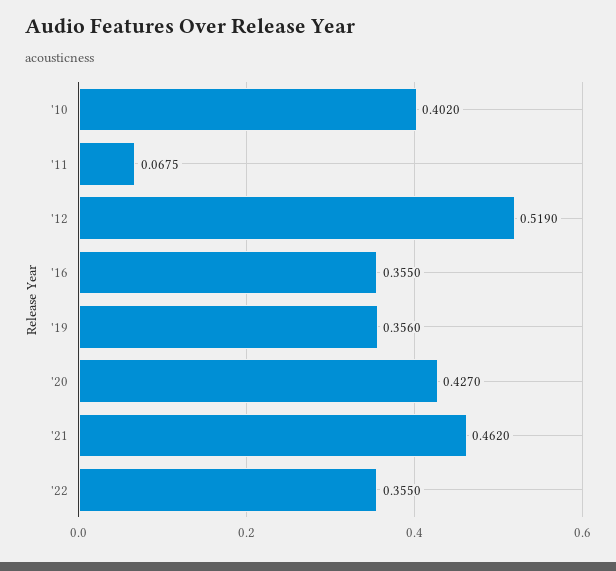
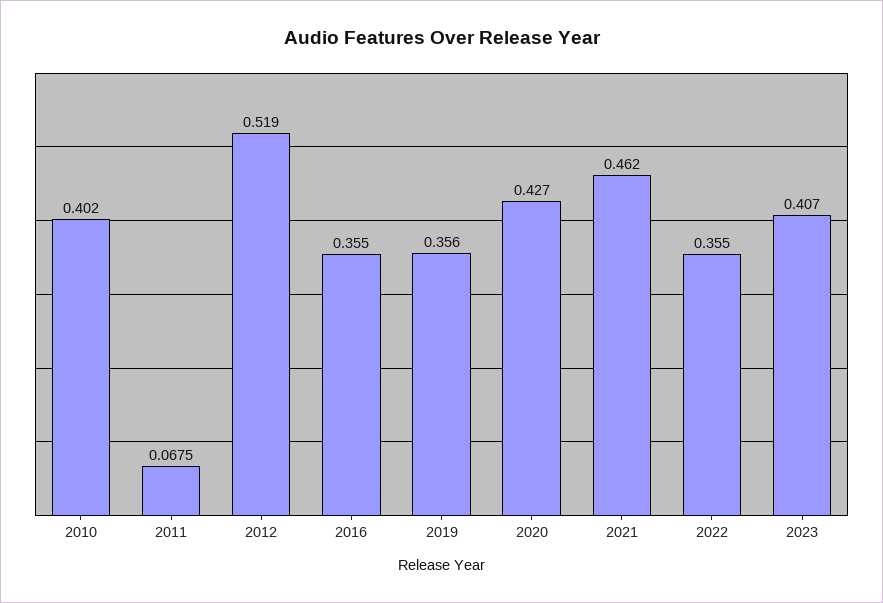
2023: none -> 0.407

